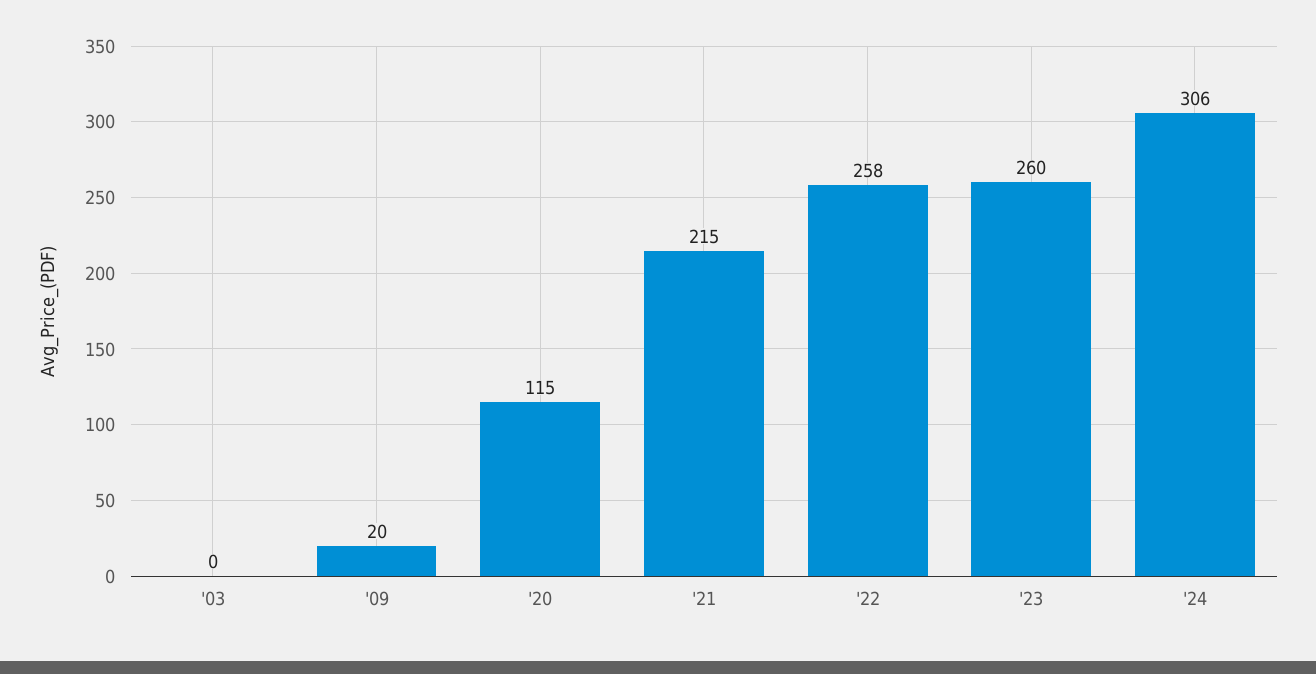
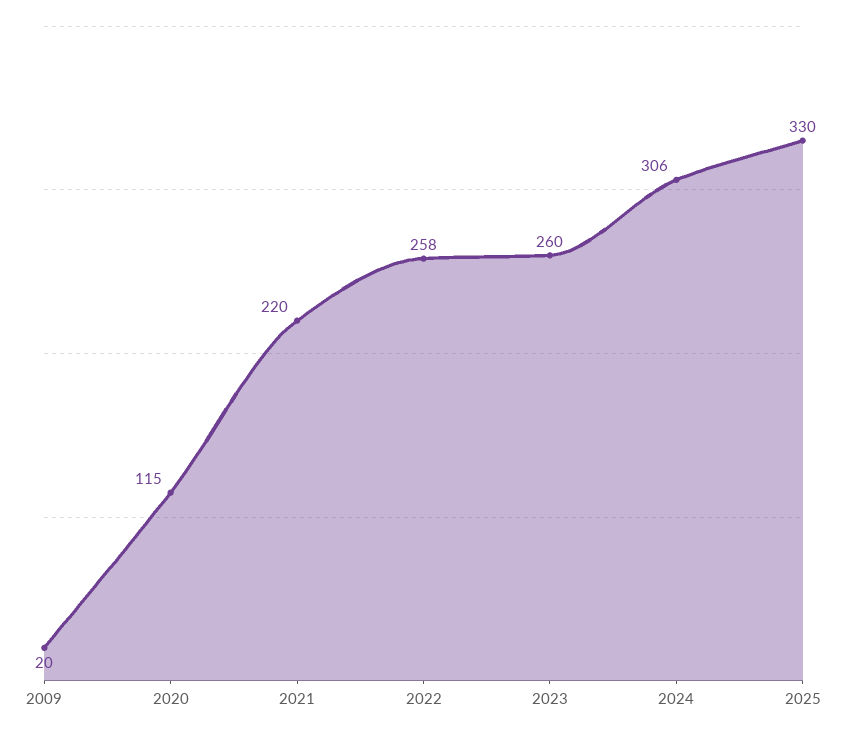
'03: 0 -> none
'21: 215 -> 220
2025: none -> 330

